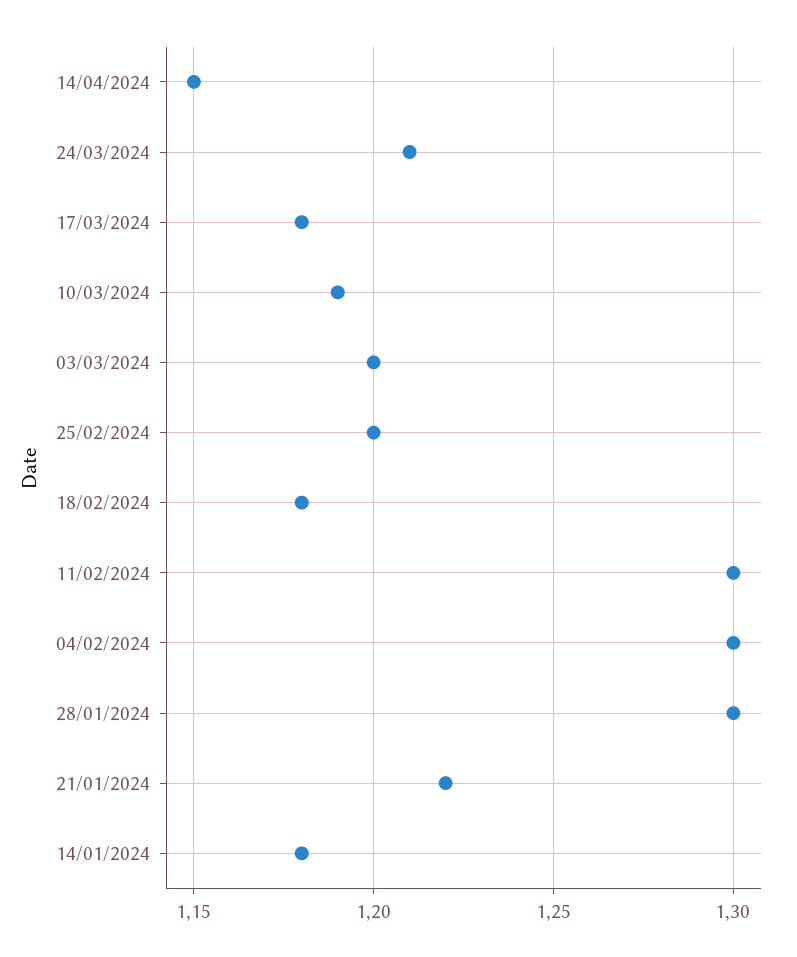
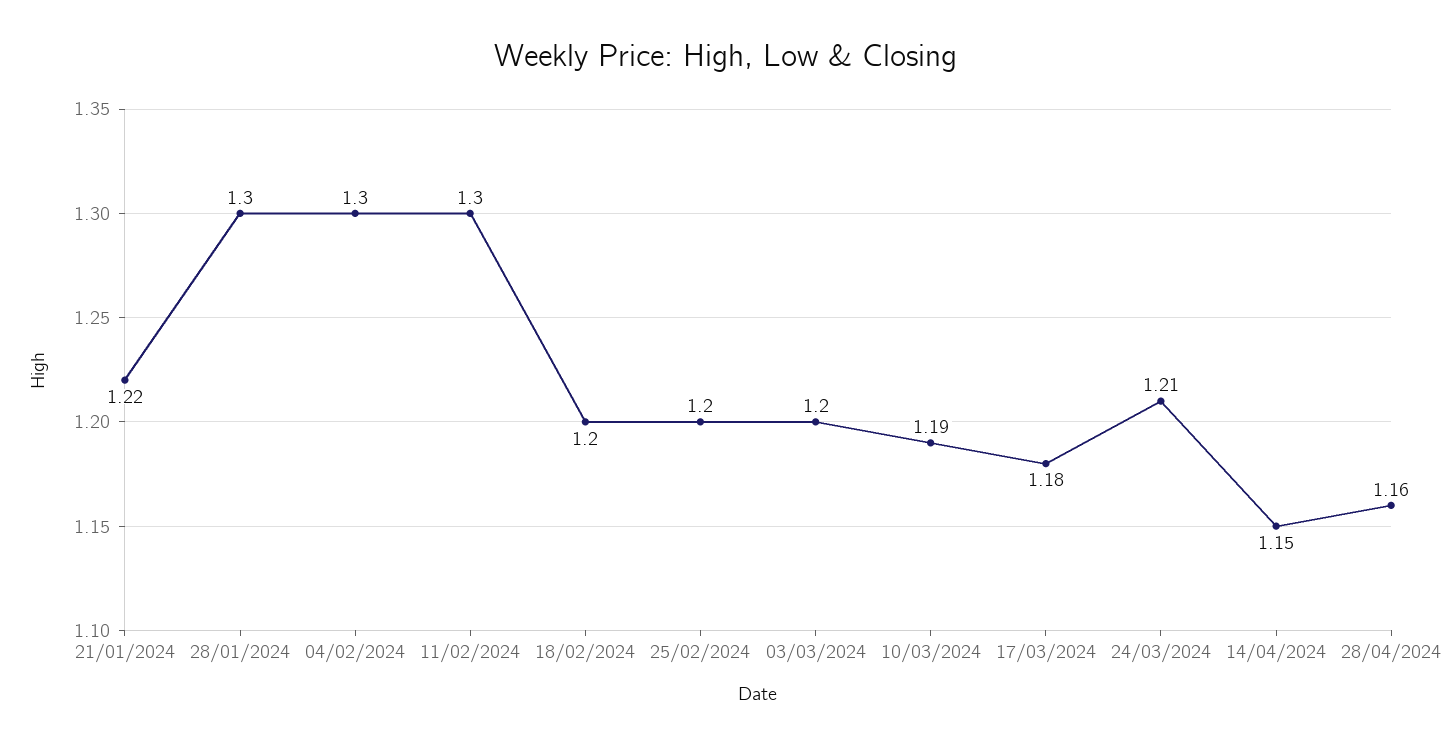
18/02/2024: 1.18 -> 1.2
14/01/2024: 1.18 -> none
28/04/2024: none -> 1.16

